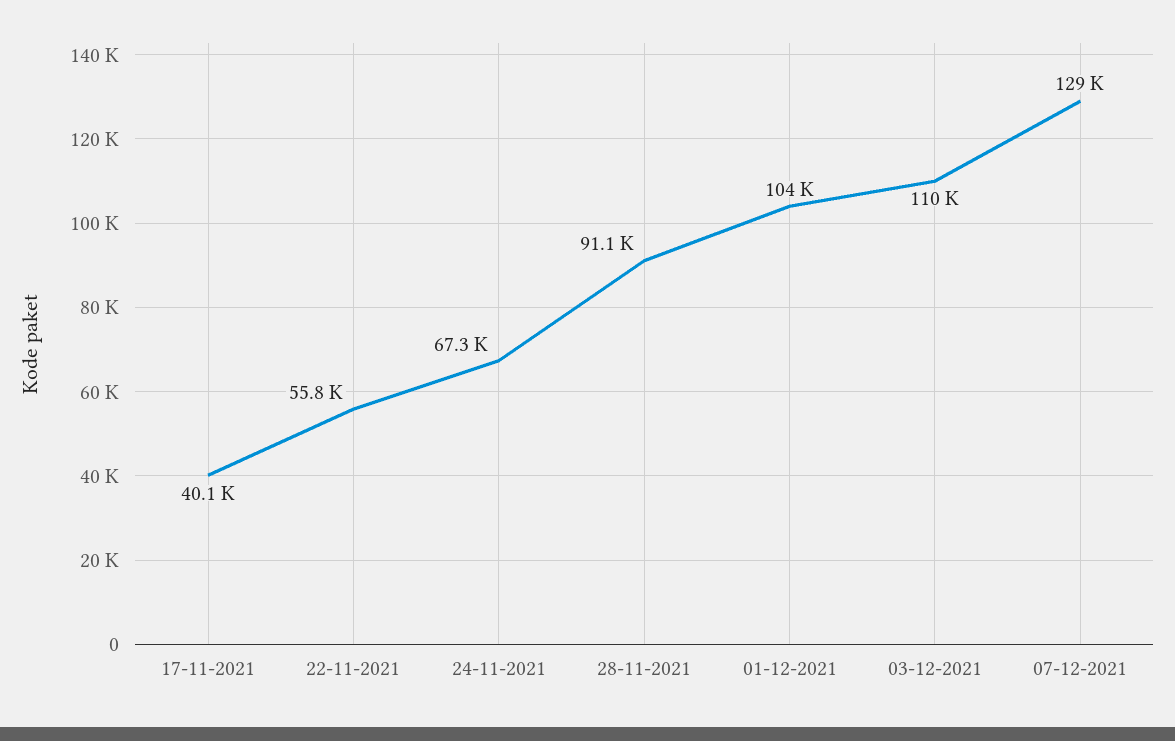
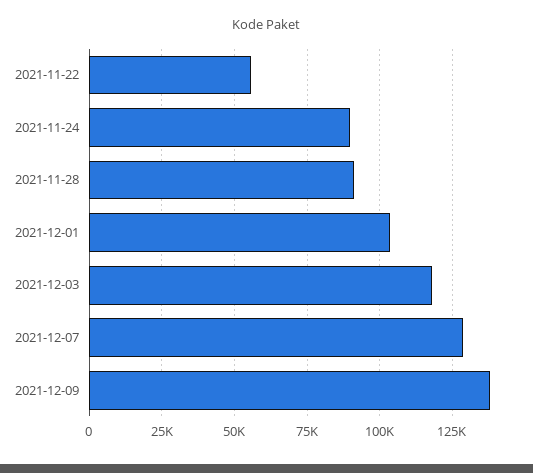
17-11-2021: 40100 -> none
24-11-2021: 67300 -> 90000
03-12-2021: 110000 -> 117500
2021-12-09: none -> 137500

